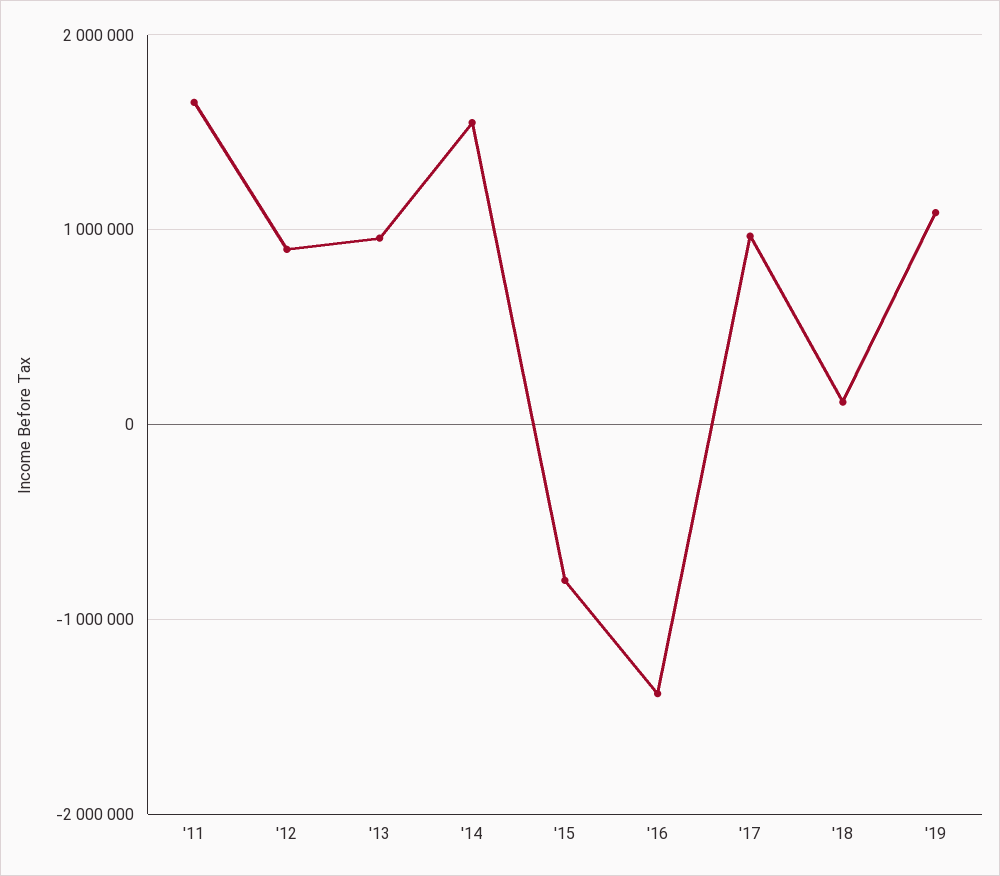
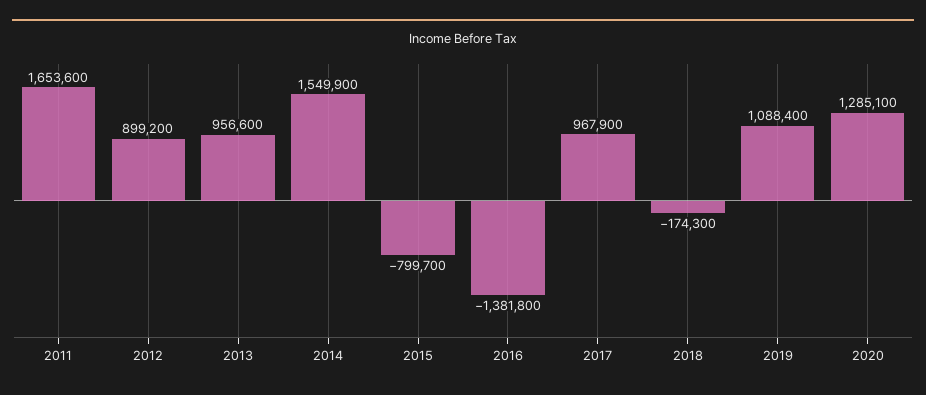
'18: 100000 -> -174300
2020: none -> 1285100

